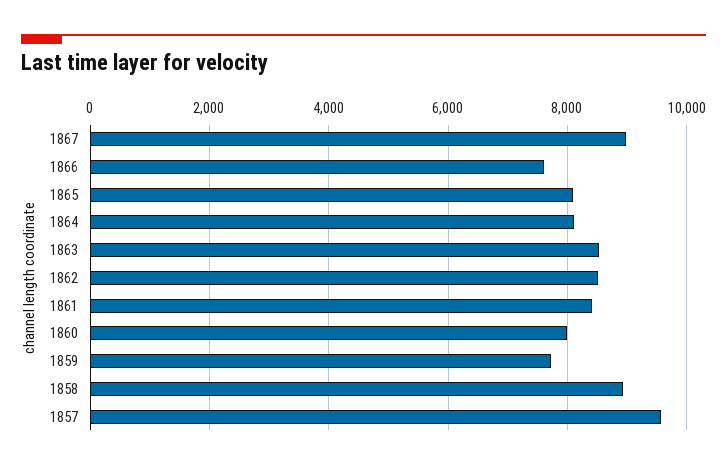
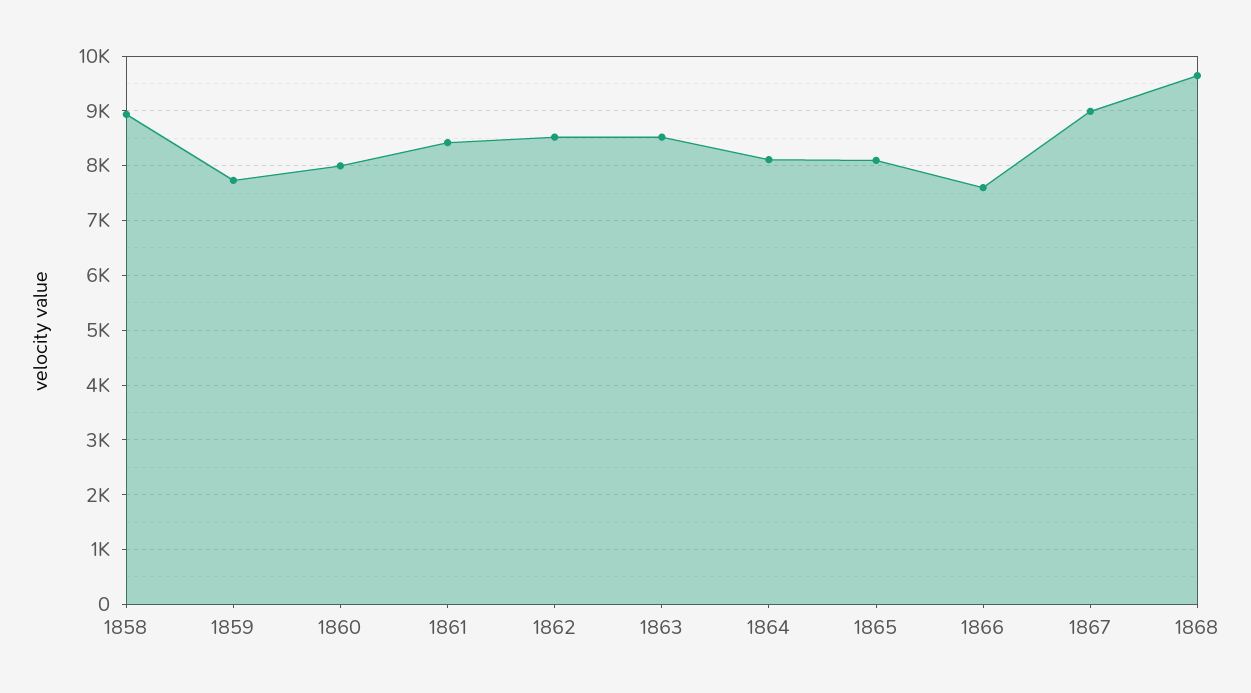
1857: 9600 -> none
1868: none -> 9600

